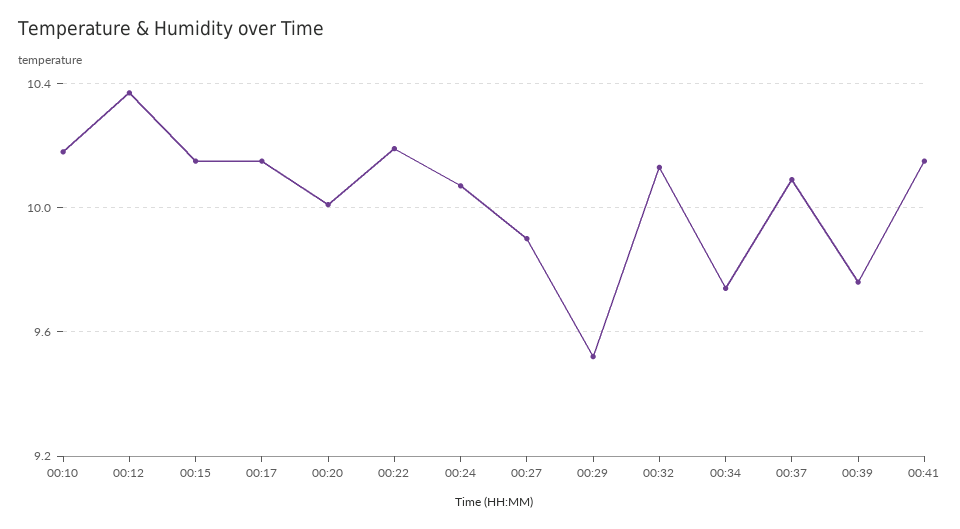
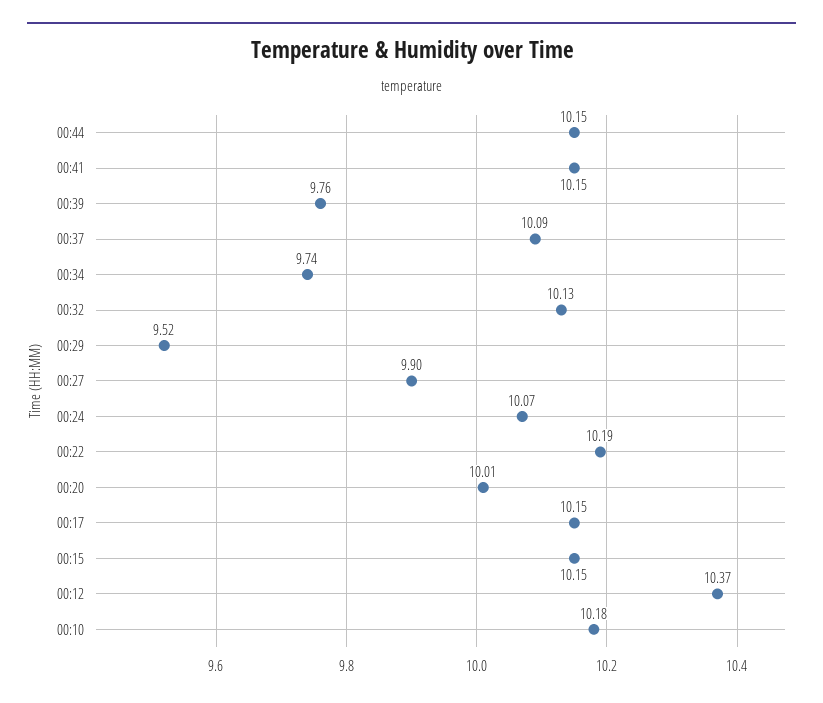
00:44: none -> 10.15

